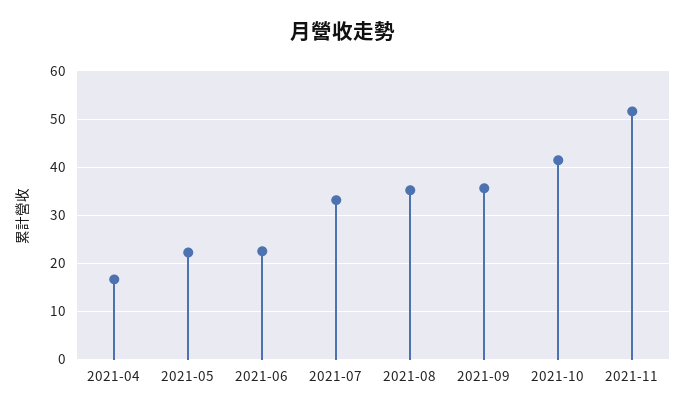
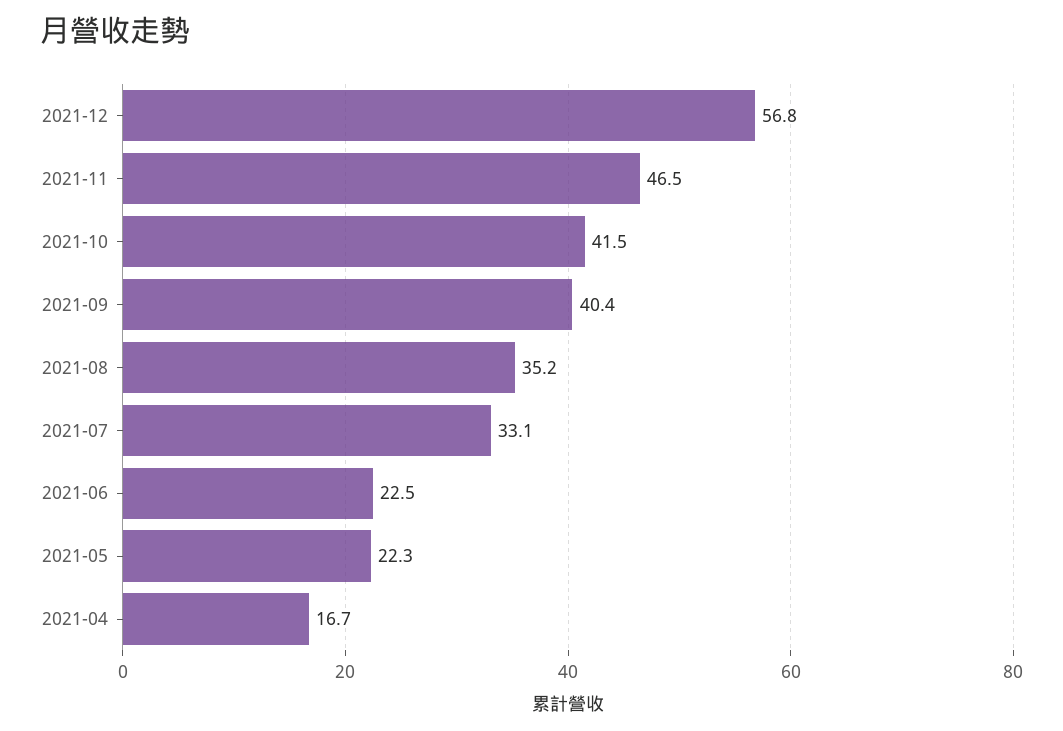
2021-09: 36 -> 40.4
2021-11: 52 -> 46.5
2021-12: none -> 56.8

